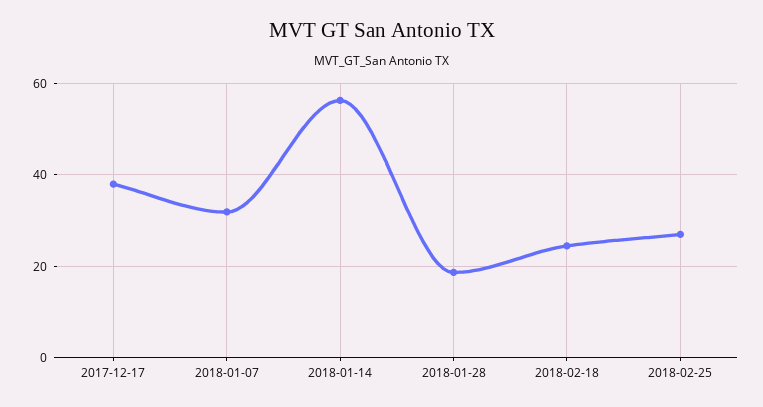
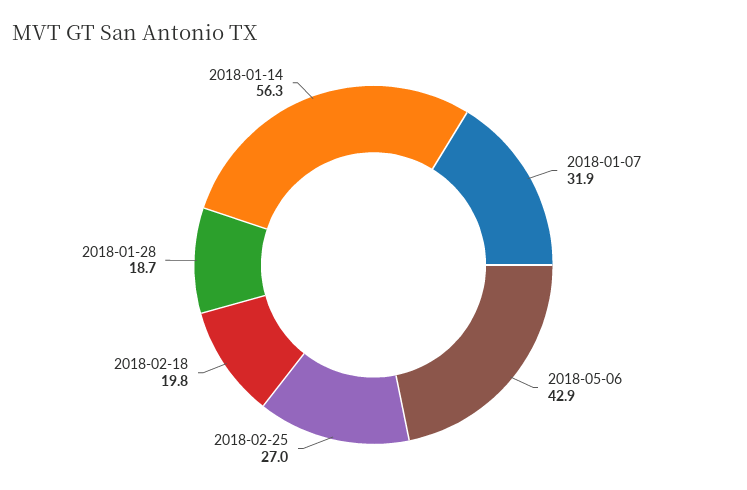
2017-12-17: 38 -> none
2018-02-18: 24 -> 19.8
2018-05-06: none -> 42.9

